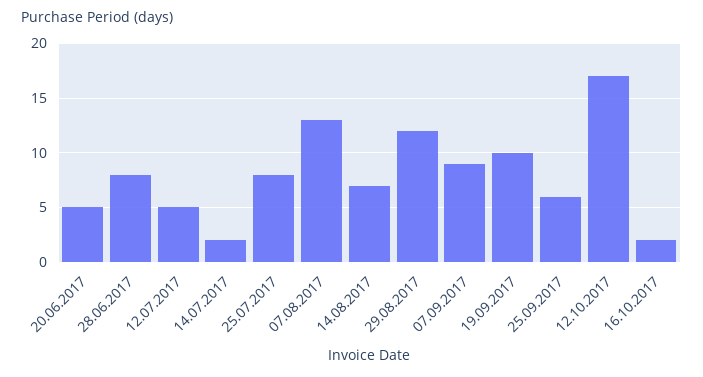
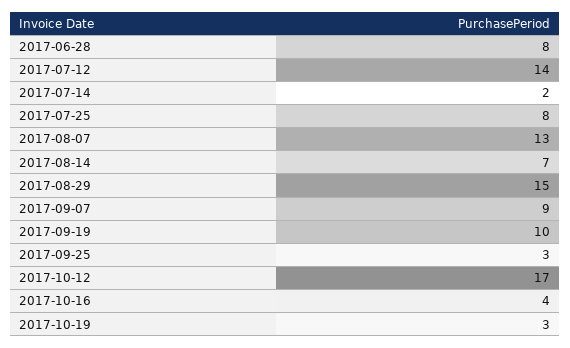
20.06.2017: 5 -> none
12.07.2017: 5 -> 14
29.08.2017: 12 -> 15
25.09.2017: 6 -> 3
16.10.2017: 2 -> 4
2017-10-19: none -> 3

